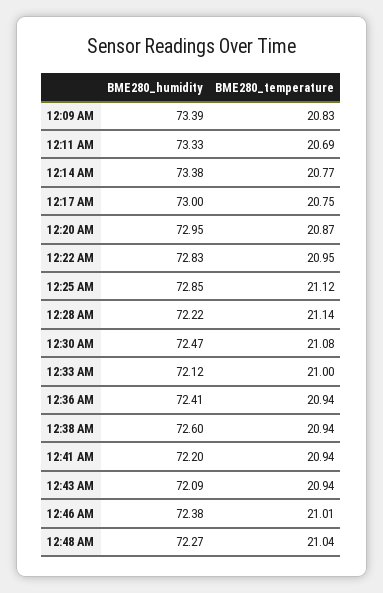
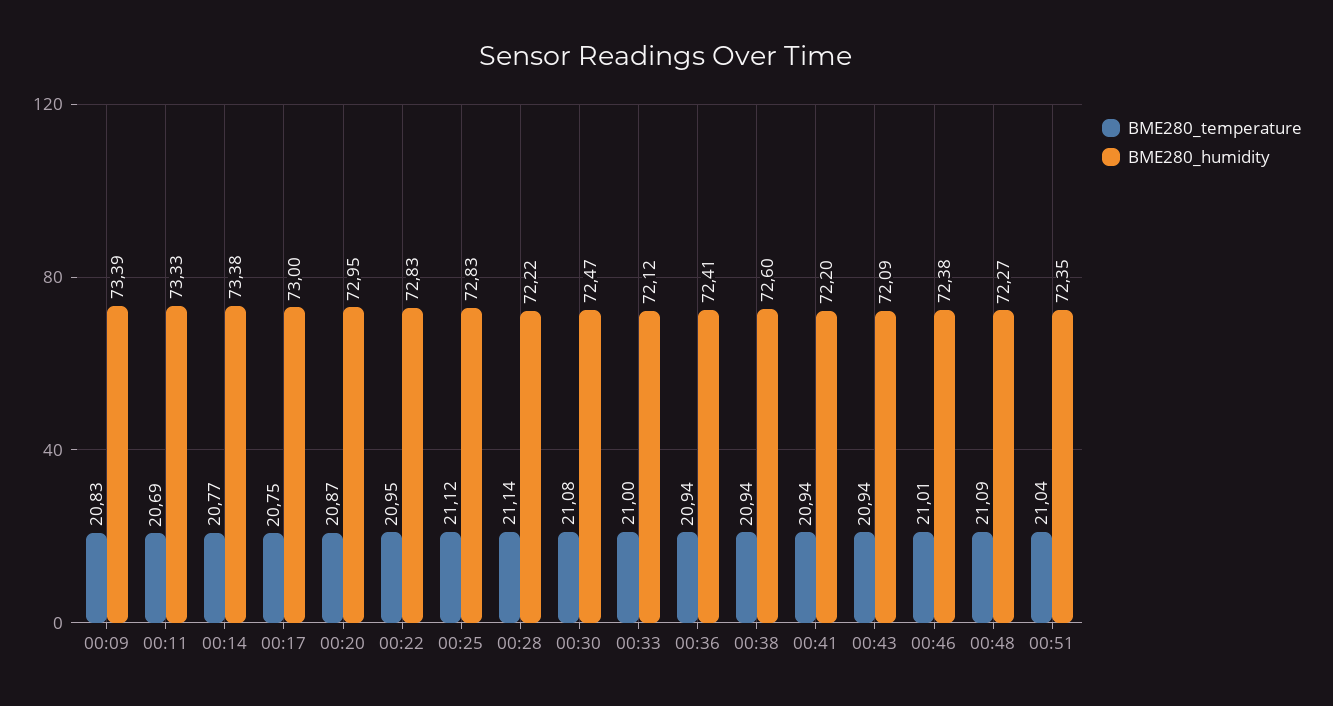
BME280_humidity, 12:25 AM: 72.85 -> 72.83
BME280_temperature, 12:48 AM: 21.04 -> 21.09
BME280_temperature, 00:51: none -> 21.04
BME280_humidity, 00:51: none -> 72.35

